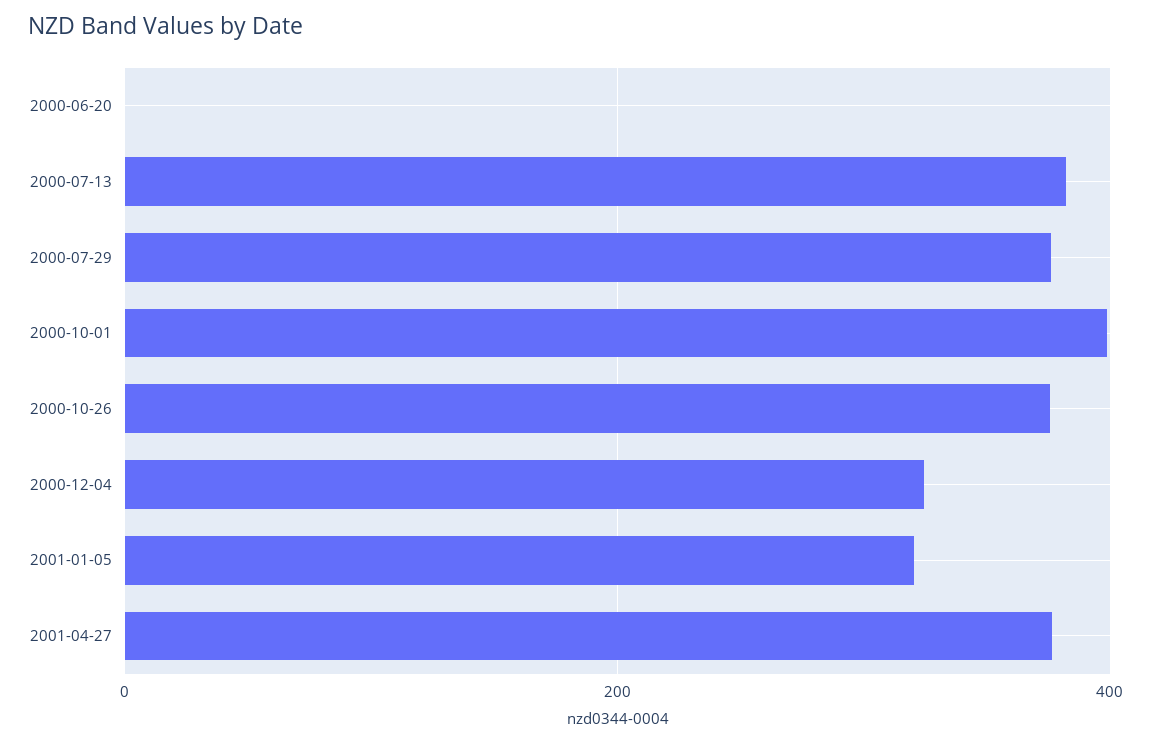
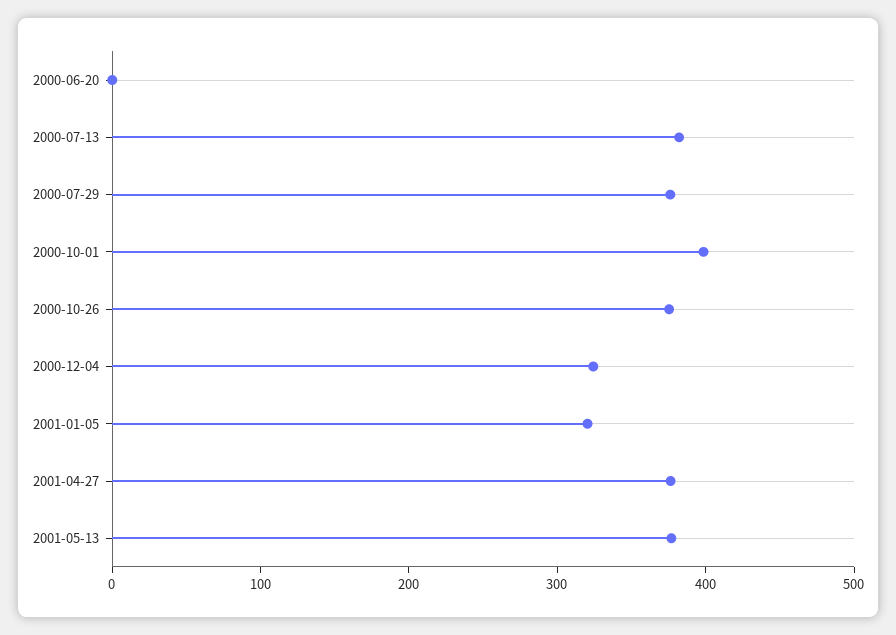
2001-05-13: none -> 380

